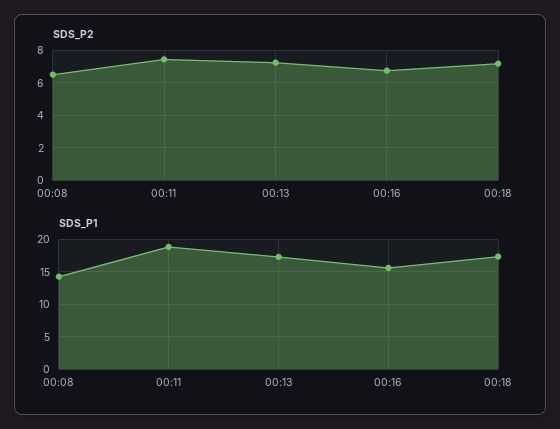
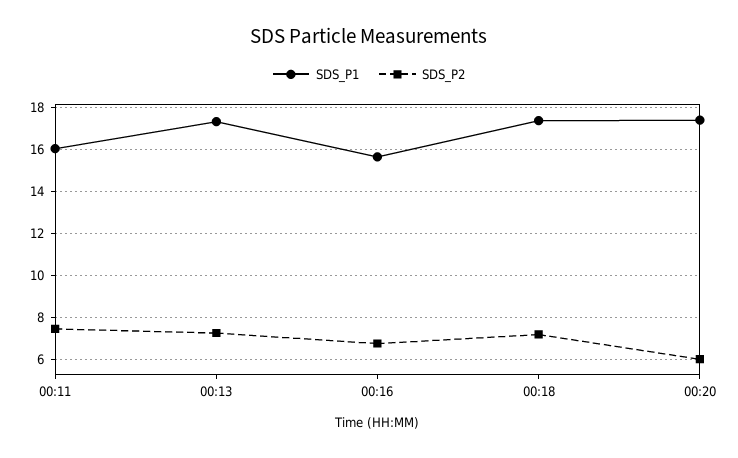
SDS_P2, 00:08: 6.5 -> none
SDS_P1, 00:08: 14 -> none
SDS_P1, 00:11: 19 -> 16
SDS_P1, 00:20: none -> 17.5
SDS_P2, 00:20: none -> 6

